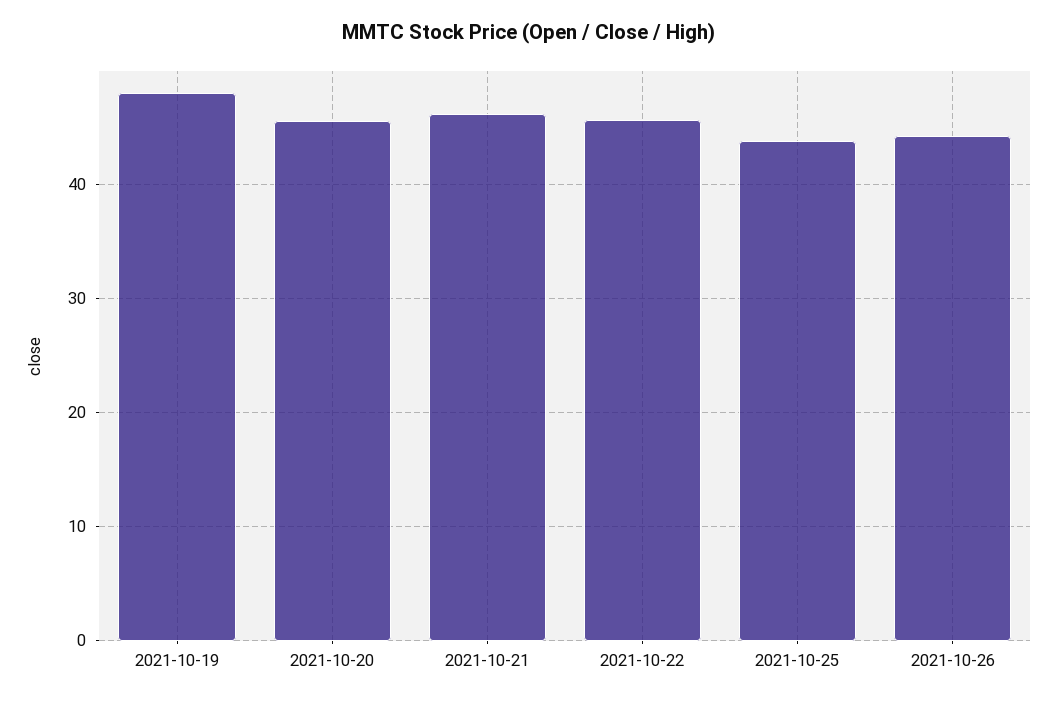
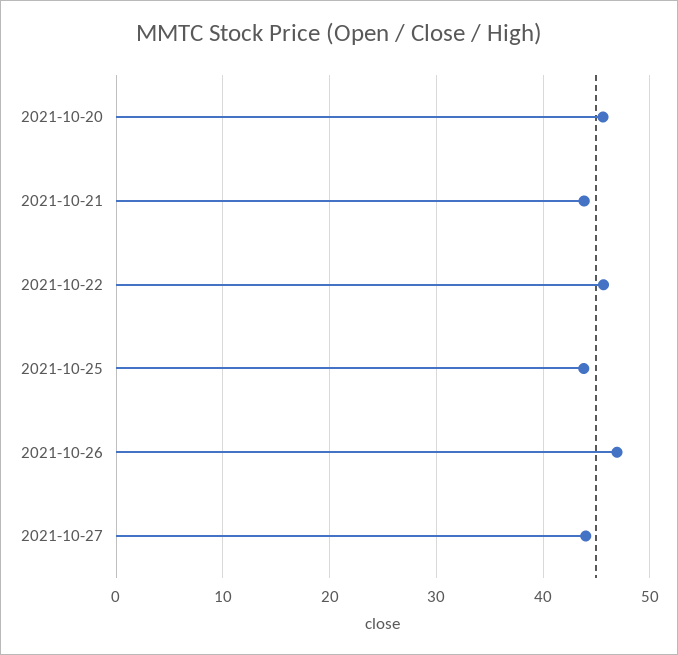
2021-10-19: 48 -> none
2021-10-21: 46 -> 44
2021-10-26: 44 -> 47
2021-10-27: none -> 44

